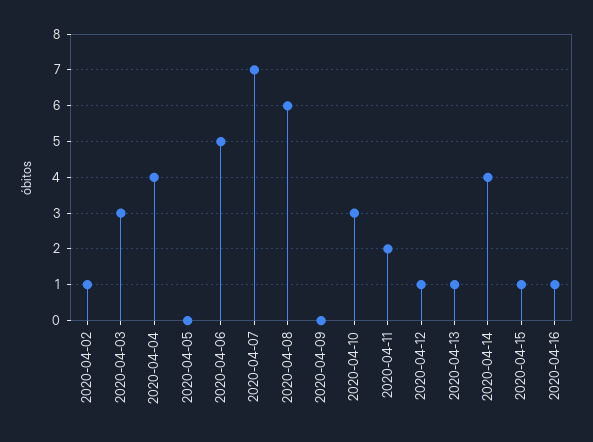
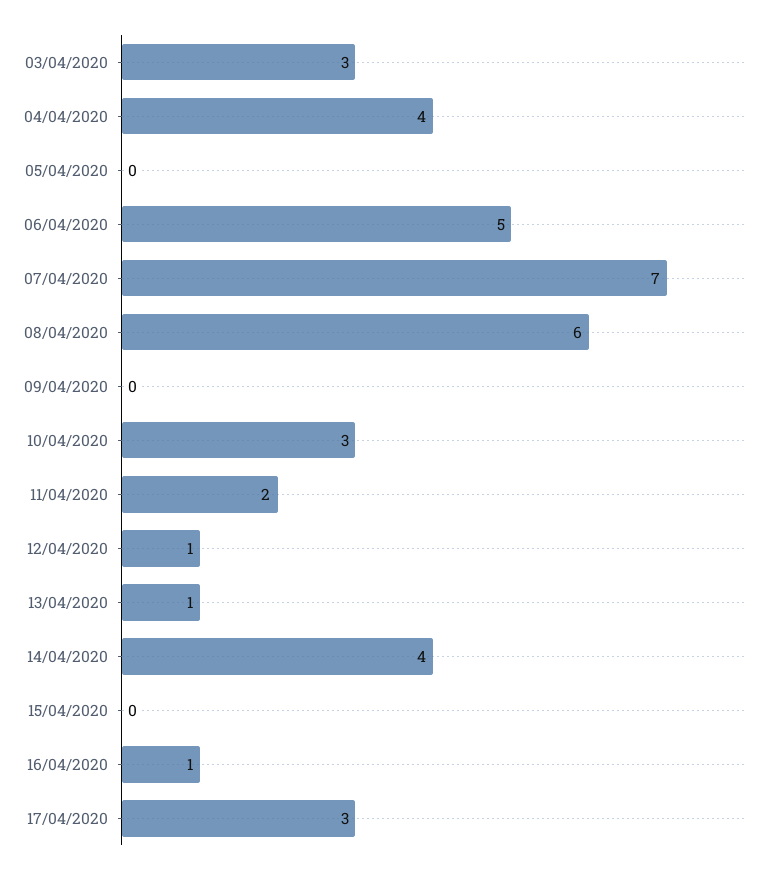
2020-04-02: 1 -> none
2020-04-15: 1 -> 0
17/04/2020: none -> 3

